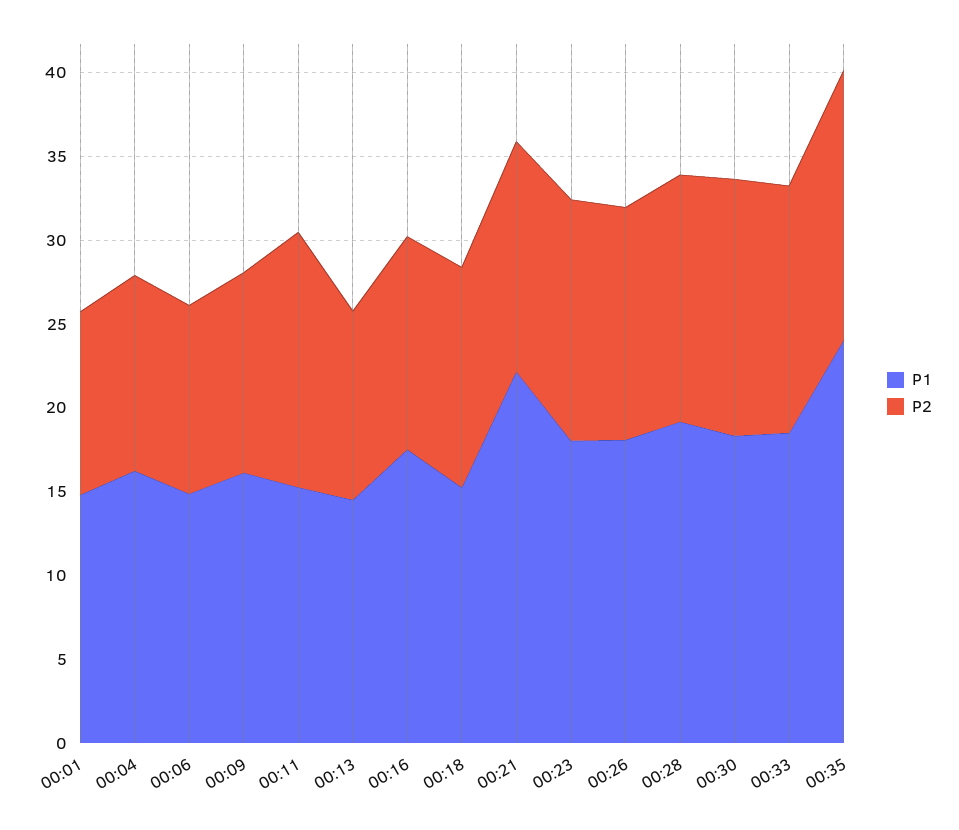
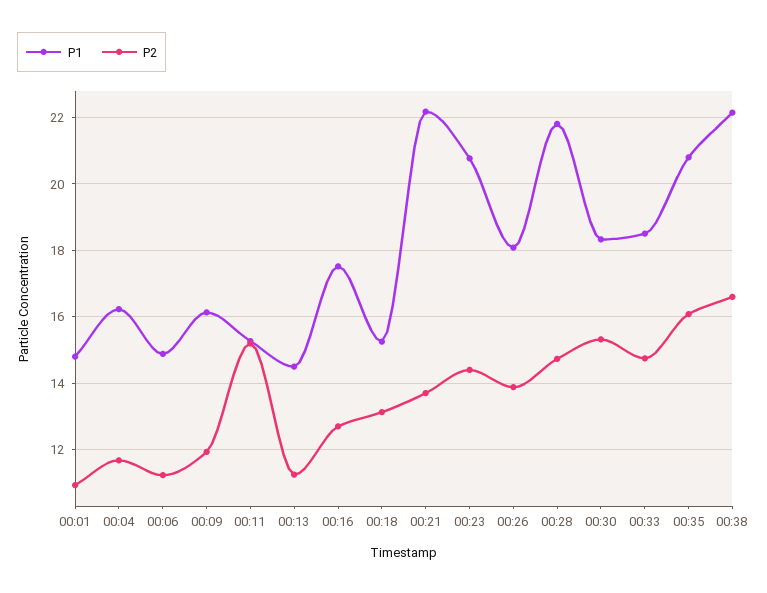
P1, 00:23: 18 -> 20.8
P1, 00:28: 19 -> 21.8
P1, 00:35: 24 -> 20.8
P1, 00:38: none -> 22.2
P2, 00:38: none -> 16.6

